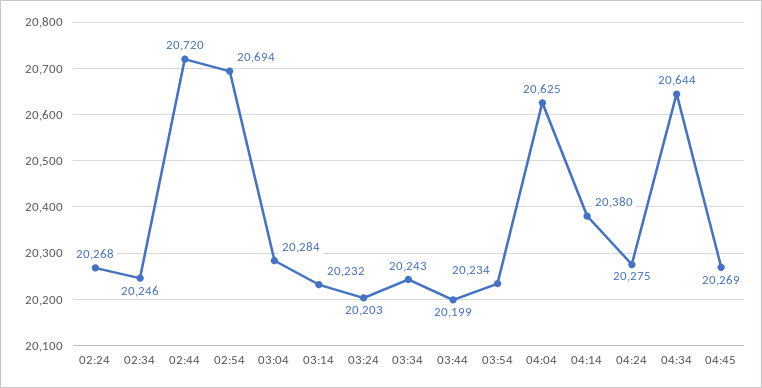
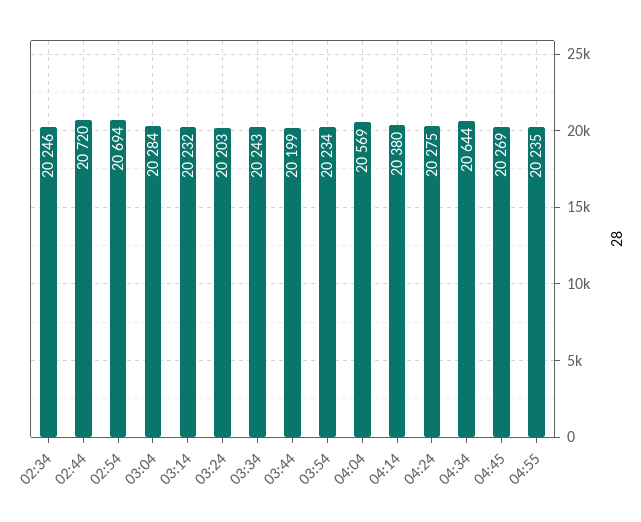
02:24: 20268 -> none
04:04: 20625 -> 20569
04:55: none -> 20235

